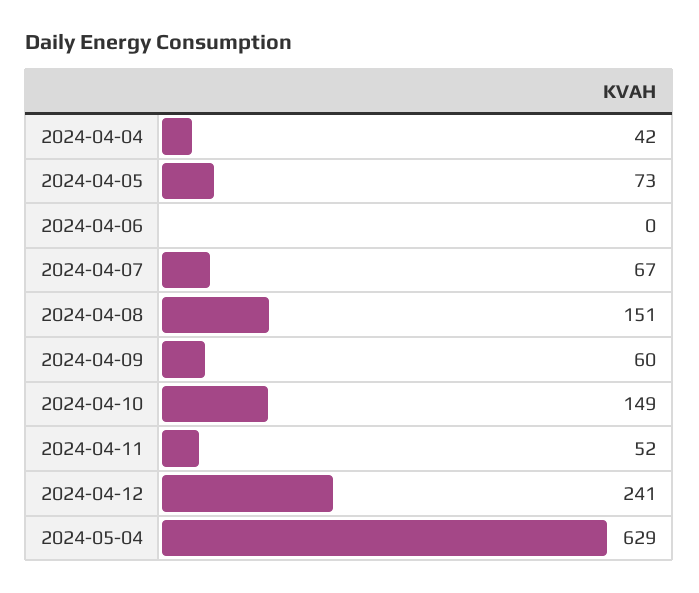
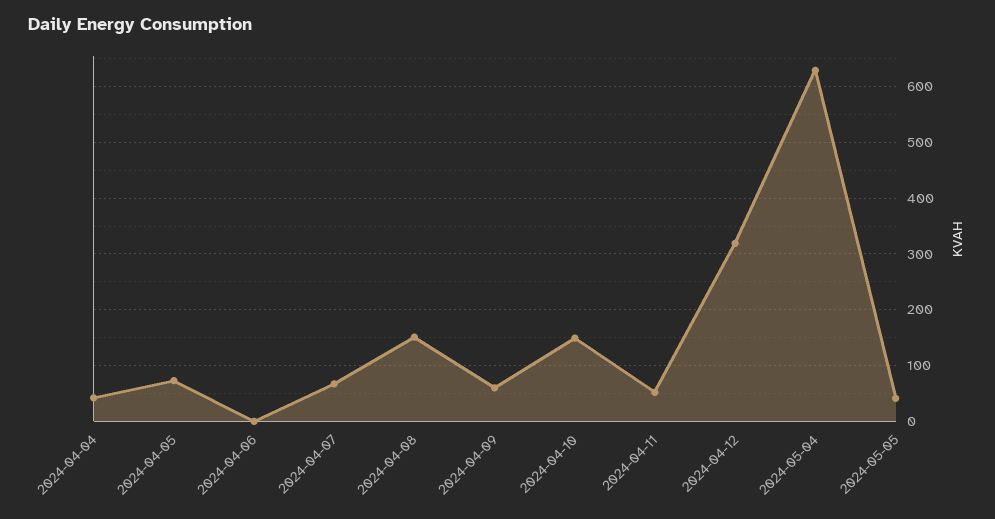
2024-04-12: 241 -> 320
2024-05-05: none -> 40

